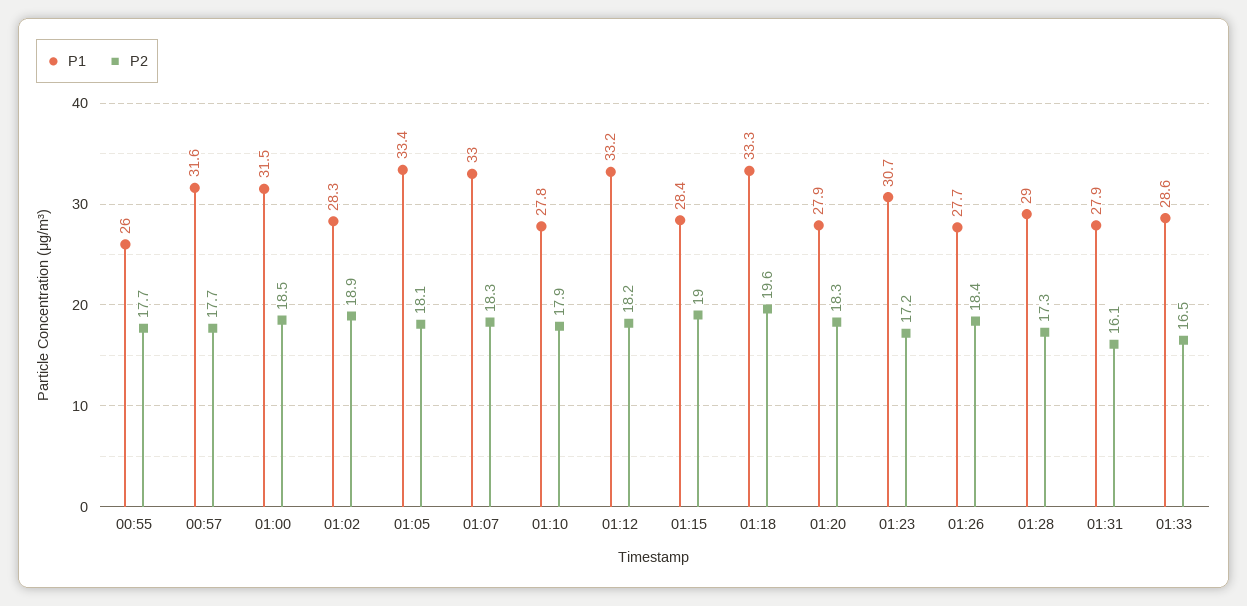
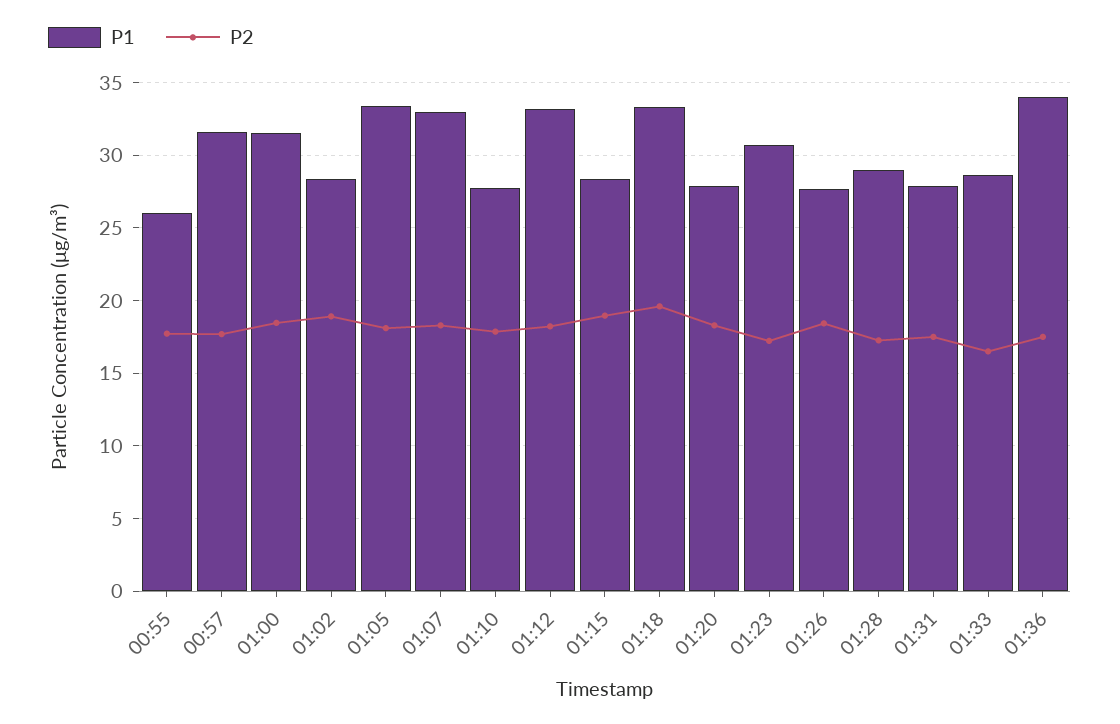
P2, 01:31: 16.1 -> 17.5
P1, 01:36: none -> 34
P2, 01:36: none -> 17.5

